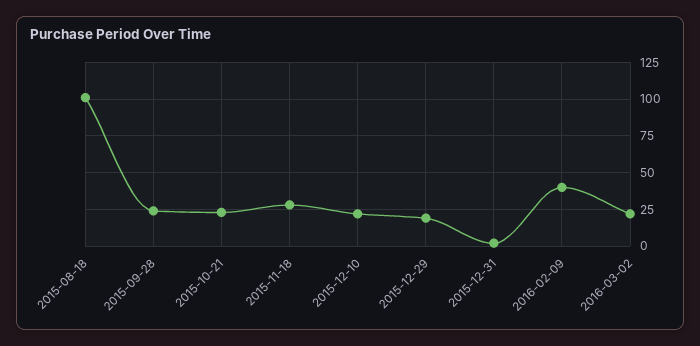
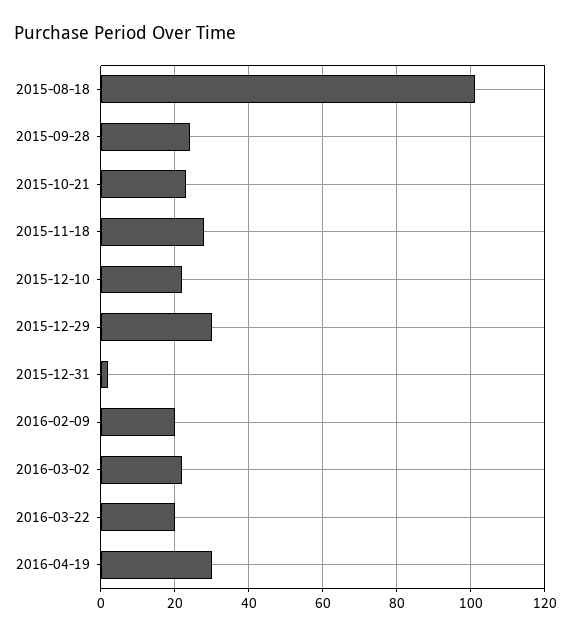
2015-12-29: 20 -> 30
2016-02-09: 40 -> 20
2016-03-22: none -> 20
2016-04-19: none -> 30

